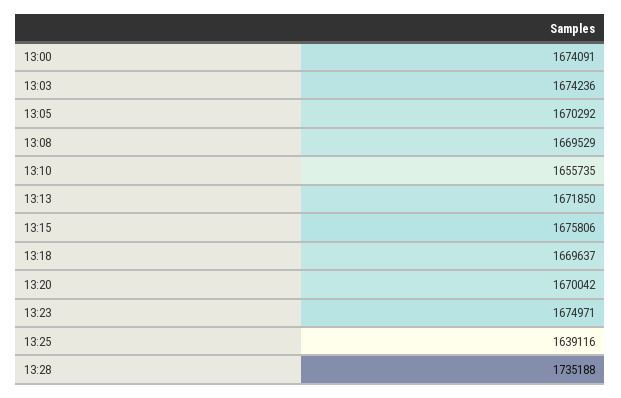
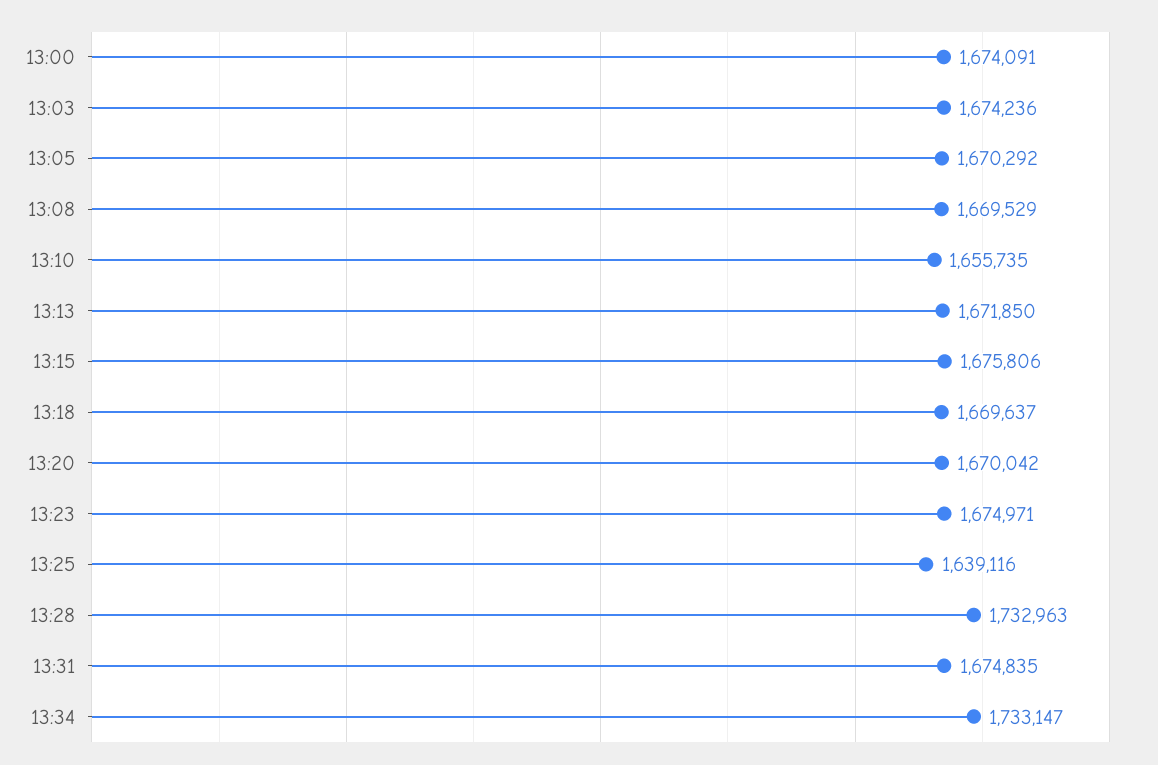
13:28: 1735188 -> 1732963
13:31: none -> 1674835
13:34: none -> 1733147

